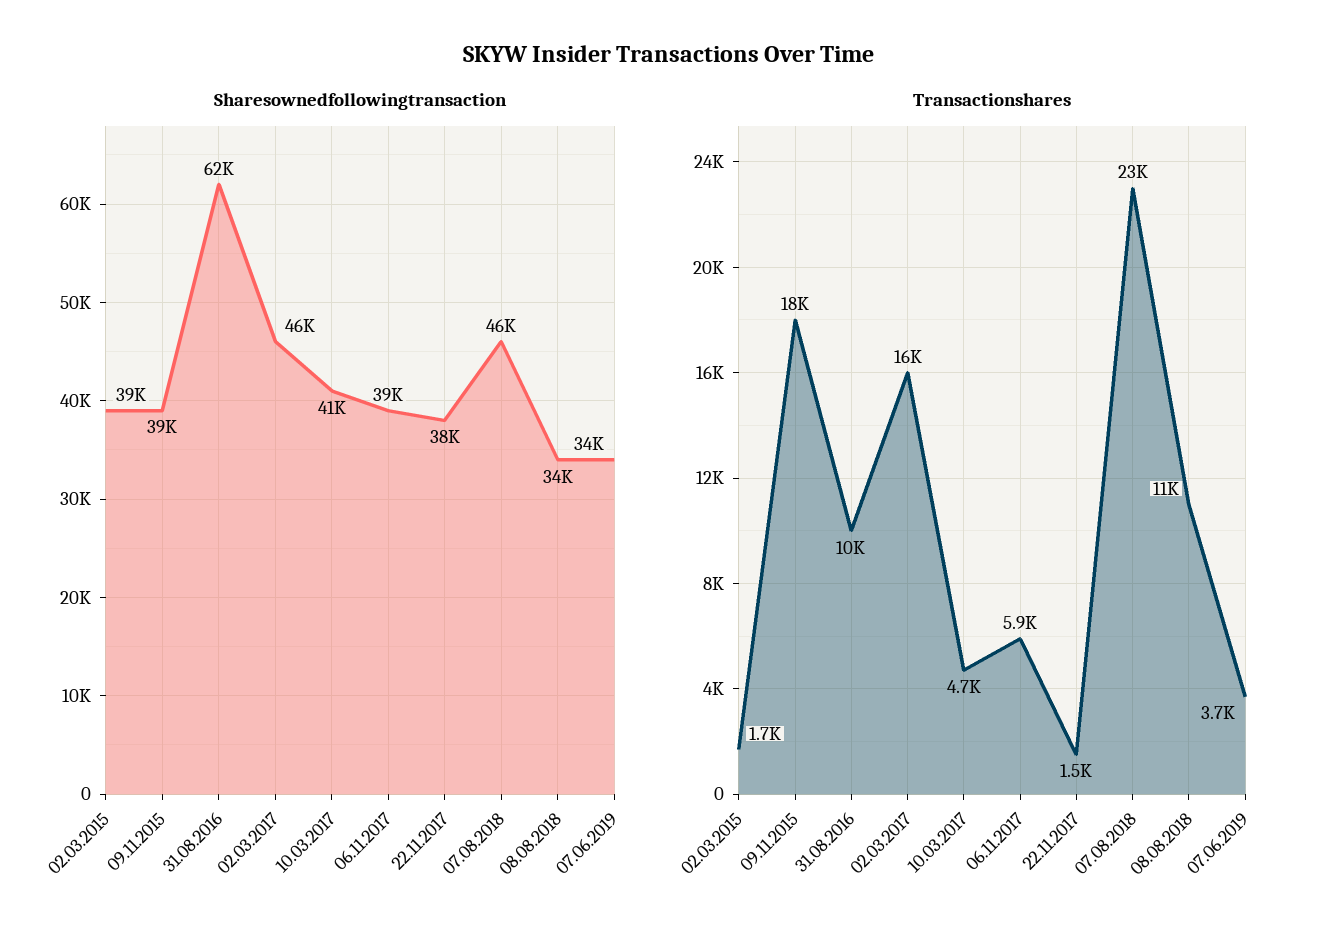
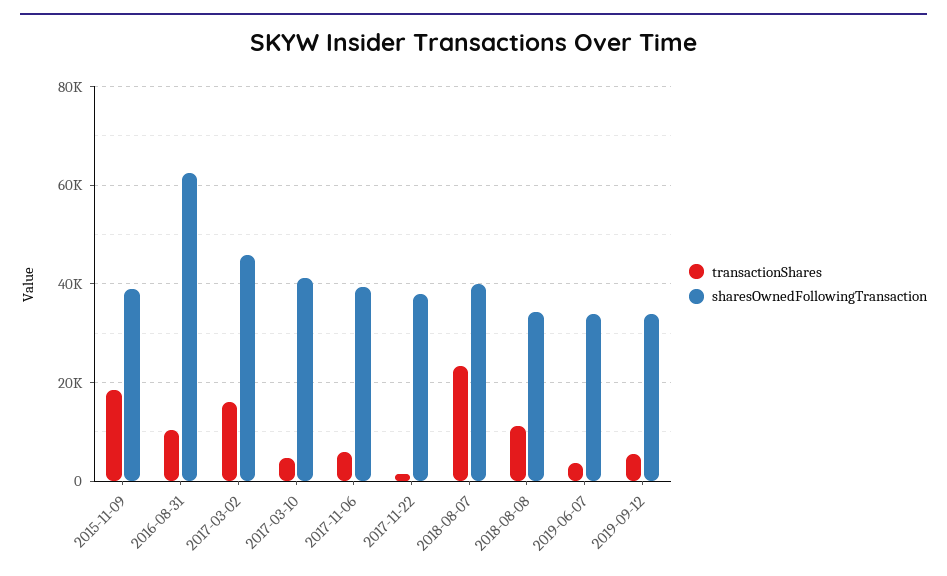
Sharesownedfollowingtransaction, 02.03.2015: 39000 -> none
Sharesownedfollowingtransaction, 07.08.2018: 46000 -> 40000
Transactionshares, 02.03.2015: 1700 -> none
Transactionshares, 2019-09-12: none -> 6000
Sharesownedfollowingtransaction, 2019-09-12: none -> 34000

